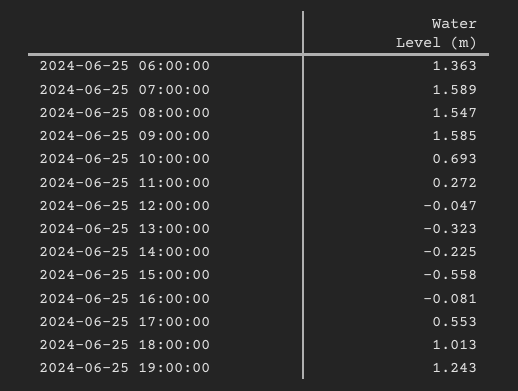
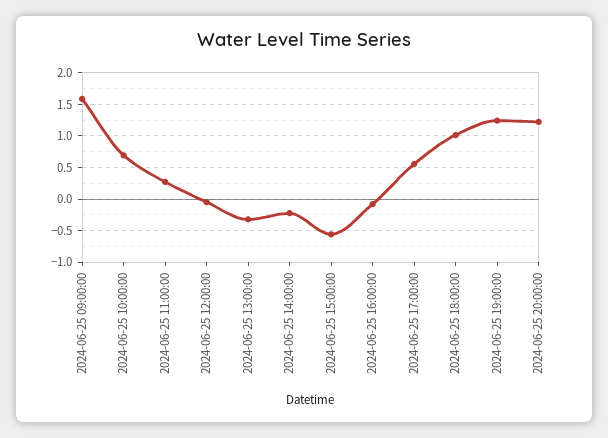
2024-06-25 06:00:00: 1.363 -> none
2024-06-25 07:00:00: 1.589 -> none
2024-06-25 08:00:00: 1.547 -> none
2024-06-25 20:00:00: none -> 1.2

